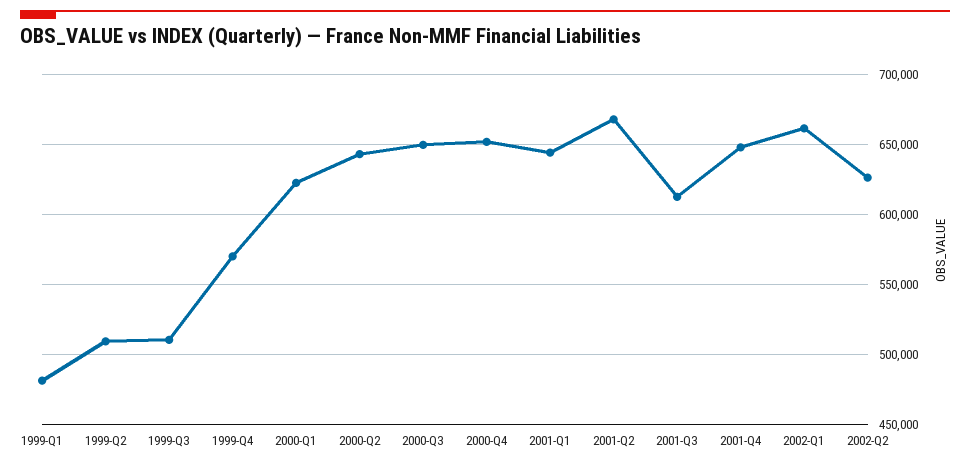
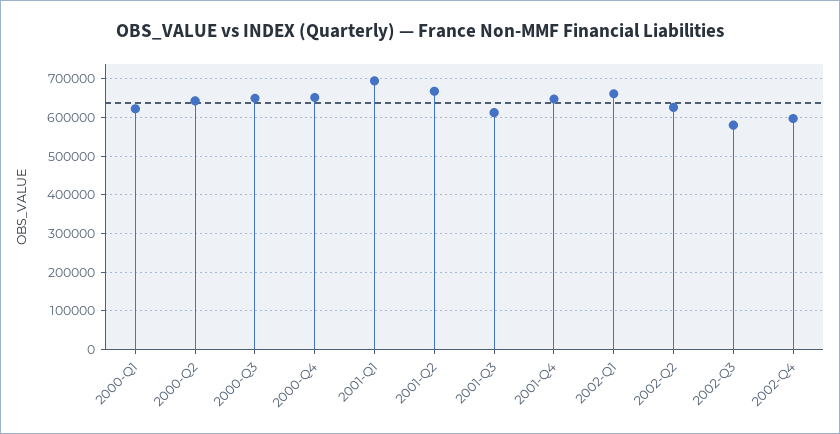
1999-Q1: 480000 -> none
1999-Q2: 510000 -> none
1999-Q3: 510000 -> none
1999-Q4: 570000 -> none
2001-Q1: 645000 -> 700000
2002-Q3: none -> 580000
2002-Q4: none -> 600000

